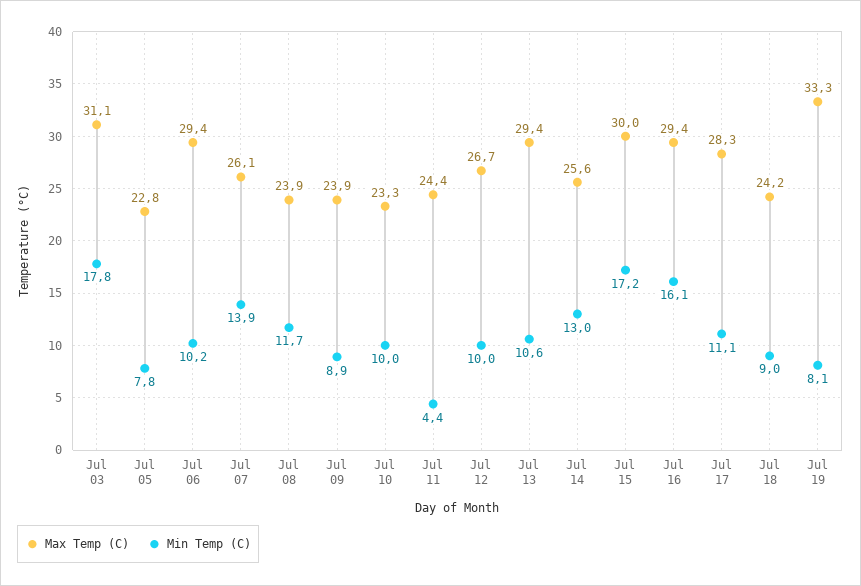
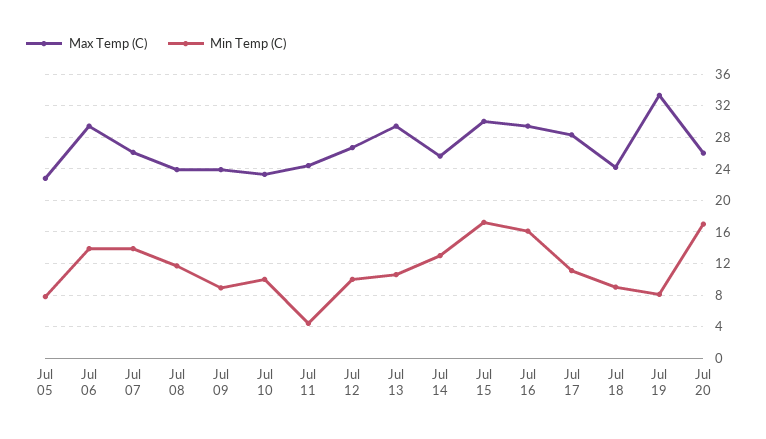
Max Temp (C), Jul 03: 31.1 -> none
Min Temp (C), Jul 03: 17.8 -> none
Min Temp (C), Jul 06: 10.2 -> 14
Max Temp (C), Jul 20: none -> 26
Min Temp (C), Jul 20: none -> 17

